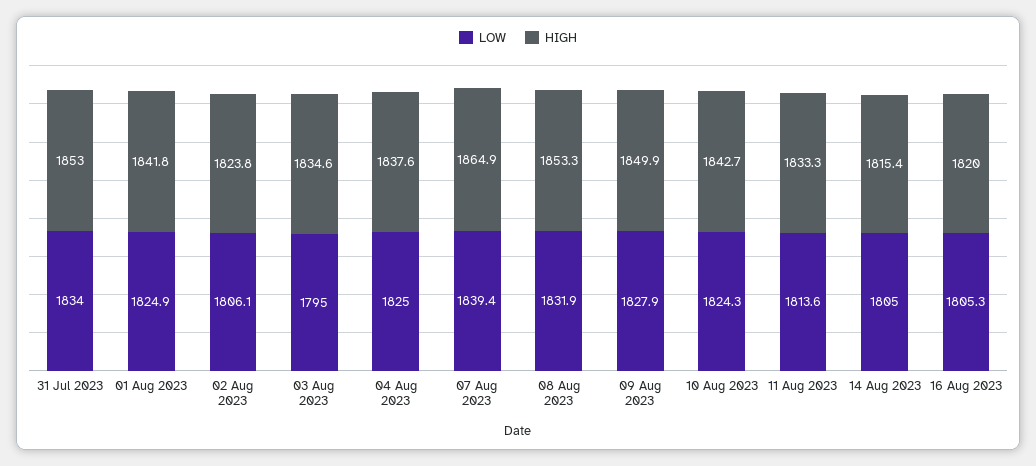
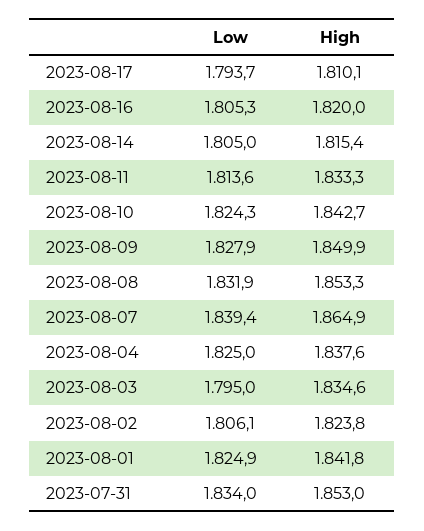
LOW, 2023-08-17: none -> 1793.7
HIGH, 2023-08-17: none -> 1810.1

